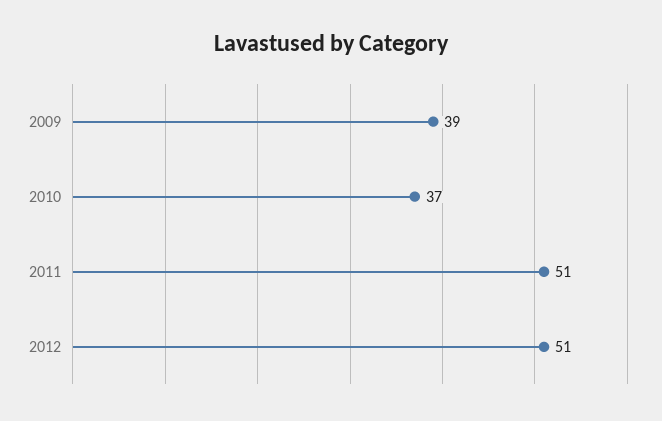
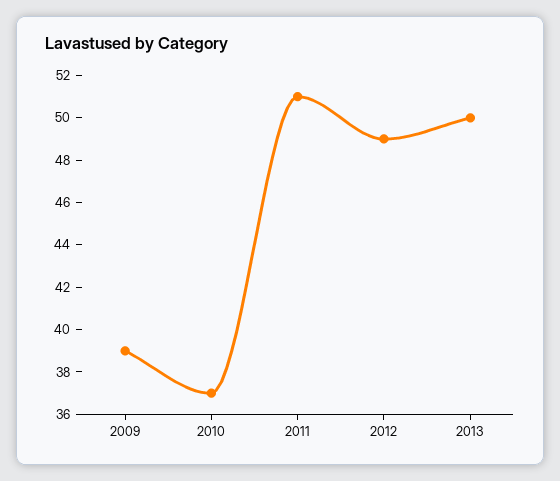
2012: 51 -> 49
2013: none -> 50

